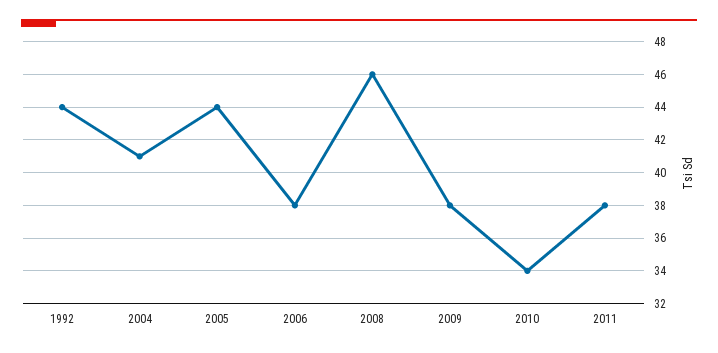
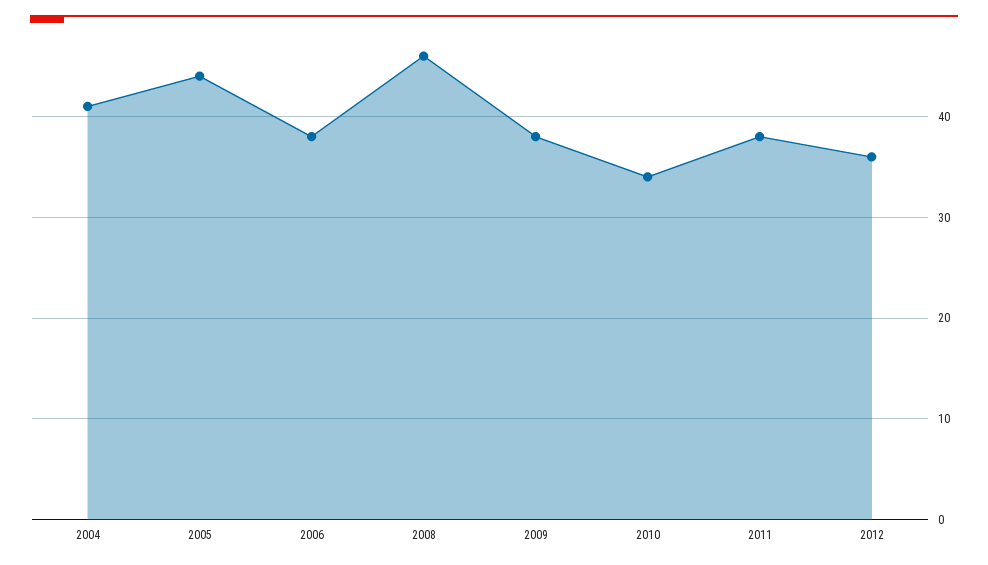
1992: 44 -> none
2012: none -> 36

